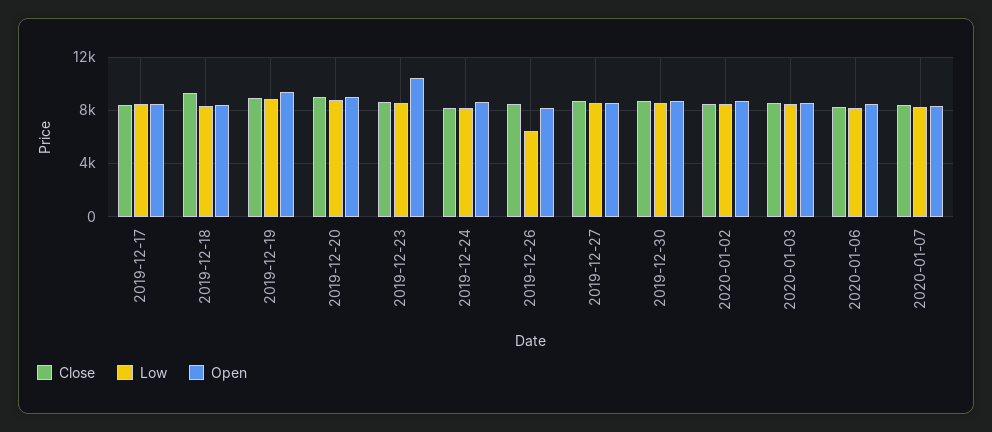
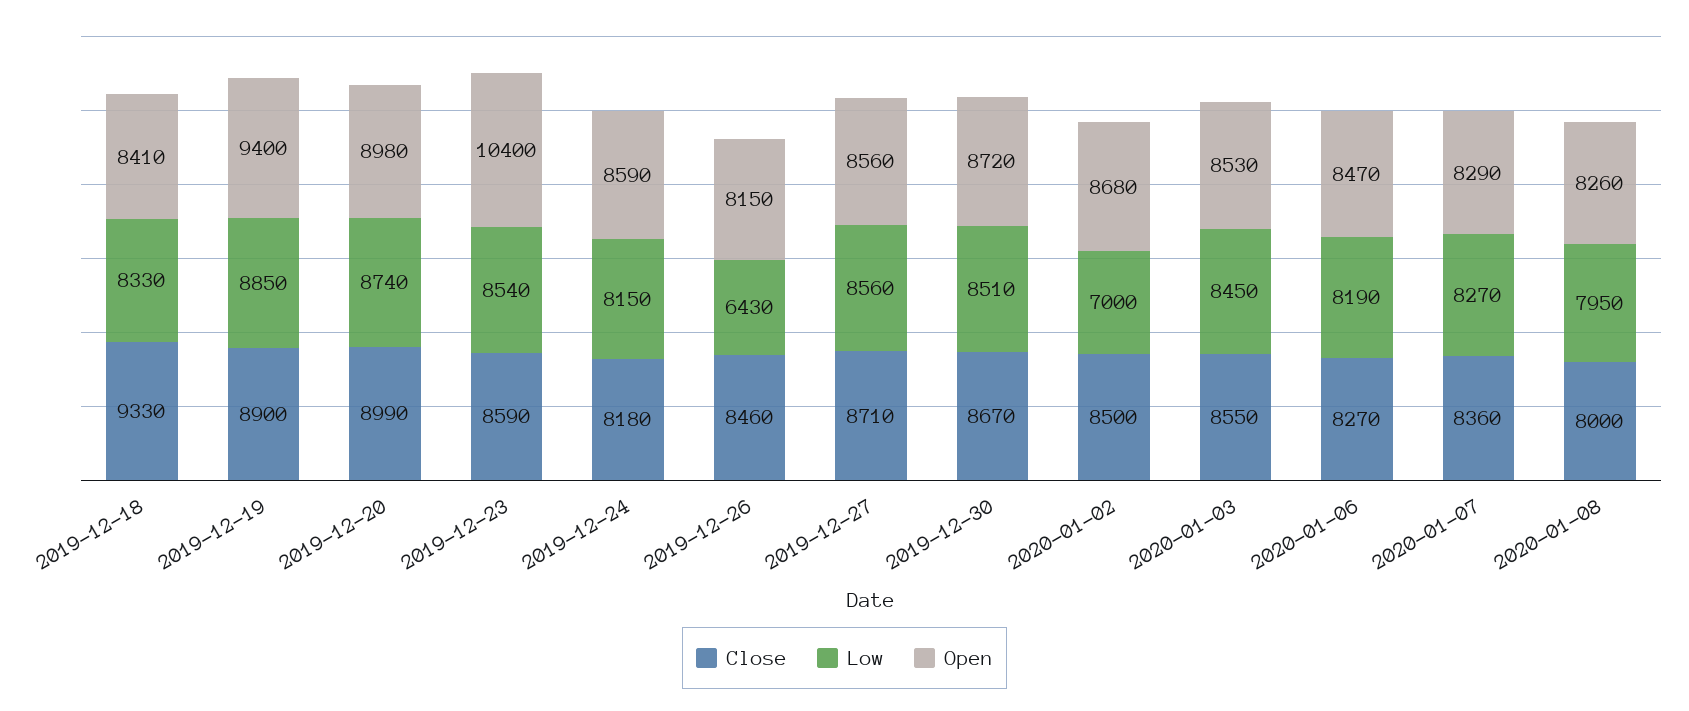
Close, 2019-12-17: 8500 -> none
Low, 2019-12-17: 8500 -> none
Open, 2019-12-17: 8500 -> none
Low, 2020-01-02: 8500 -> 7000
Close, 2020-01-08: none -> 8000
Low, 2020-01-08: none -> 7950
Open, 2020-01-08: none -> 8260

